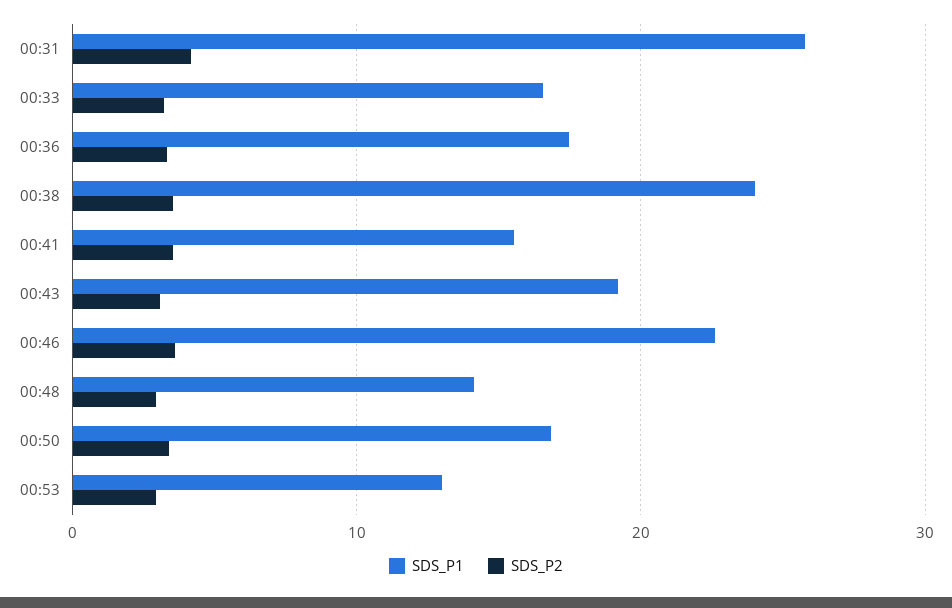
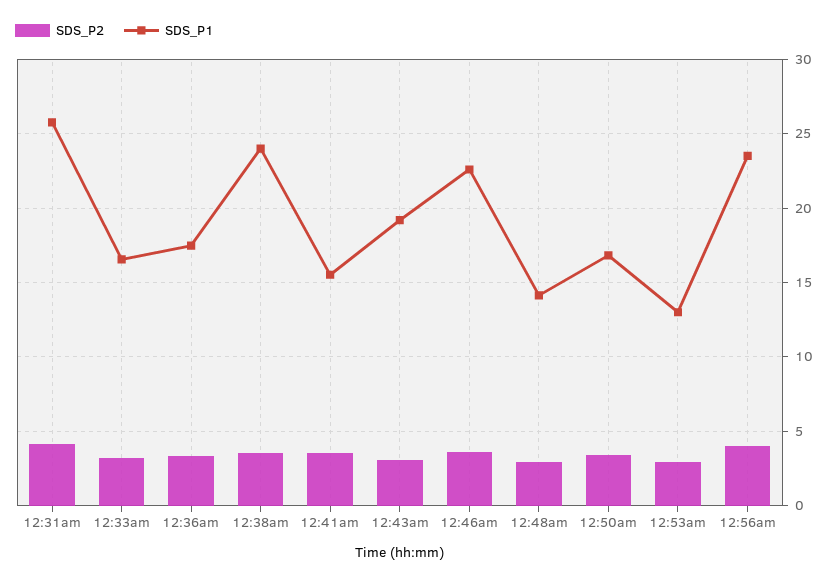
SDS_P2, 12:56am: none -> 4
SDS_P1, 12:56am: none -> 23.5

